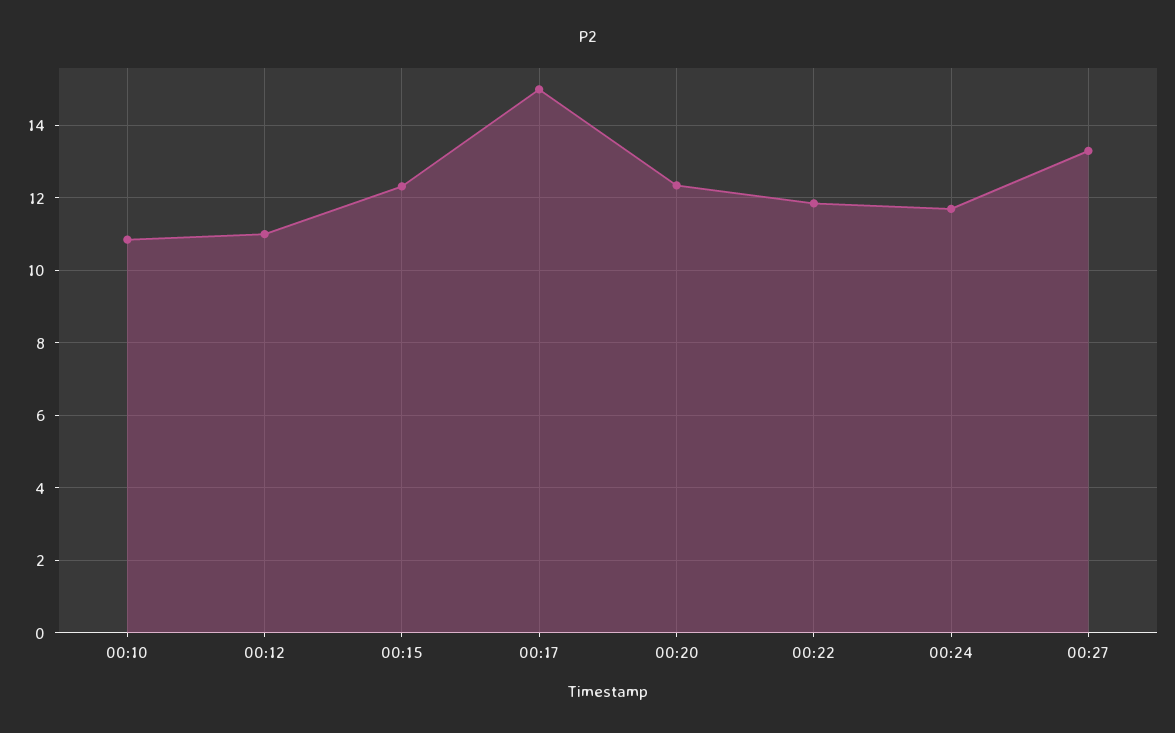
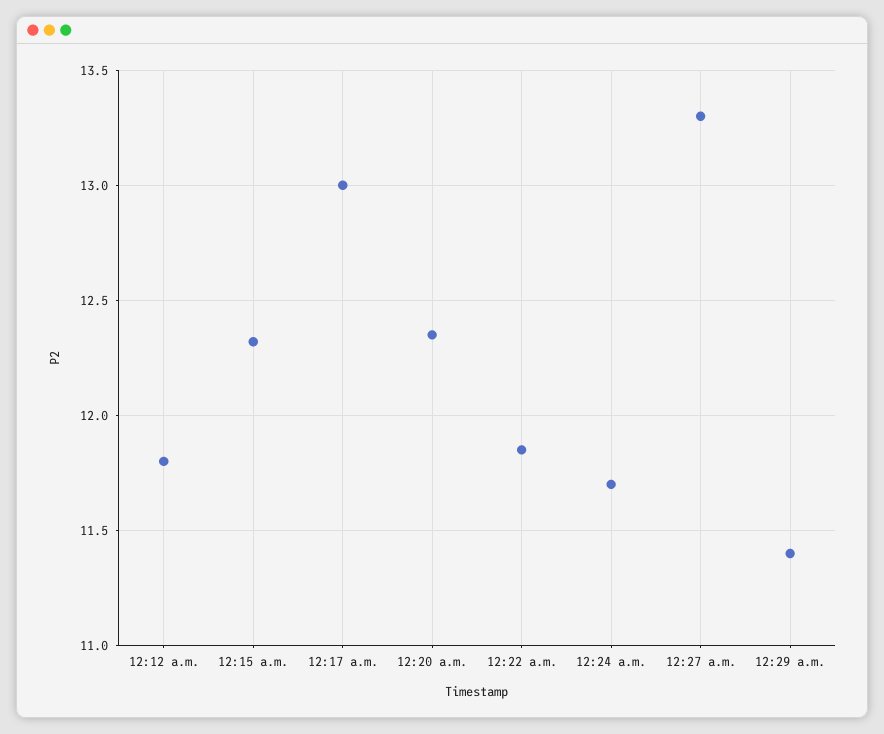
00:10: 10.8 -> none
00:12: 11 -> 11.8
00:17: 15 -> 13
12:29 a.m.: none -> 11.4

